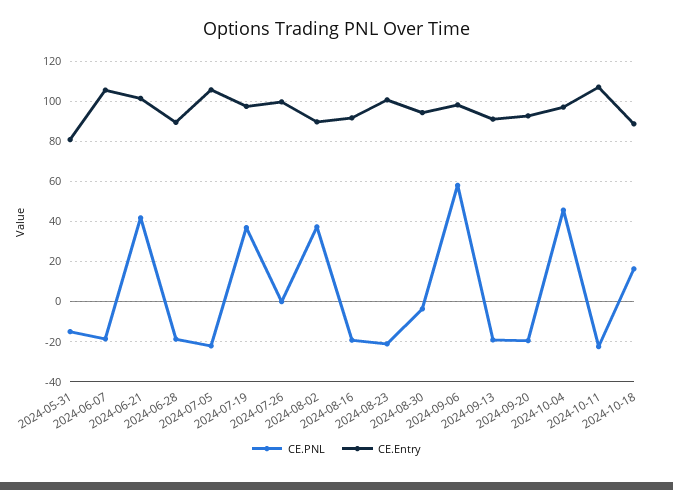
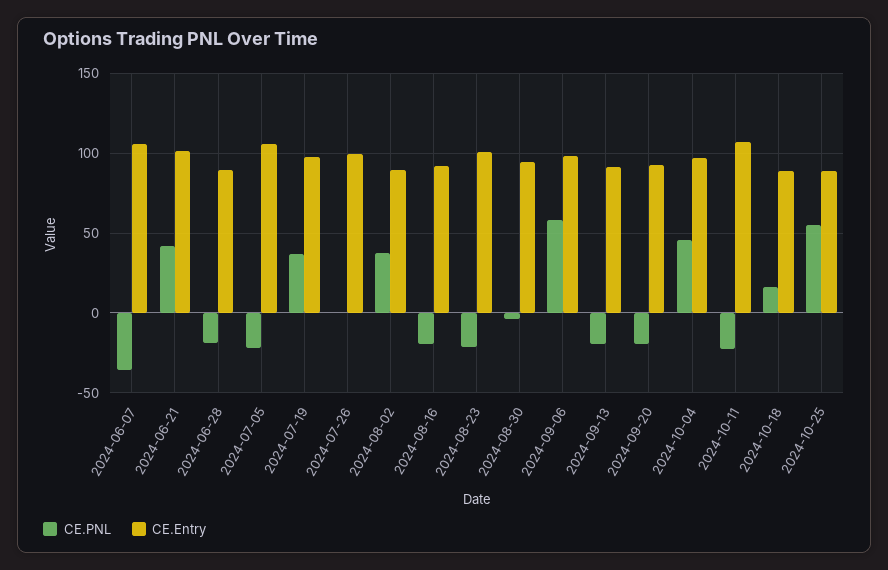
CE.PNL, 2024-05-31: -15 -> none
CE.Entry, 2024-05-31: 80 -> none
CE.PNL, 2024-06-07: -20 -> -35
CE.PNL, 2024-10-25: none -> 55
CE.Entry, 2024-10-25: none -> 90

